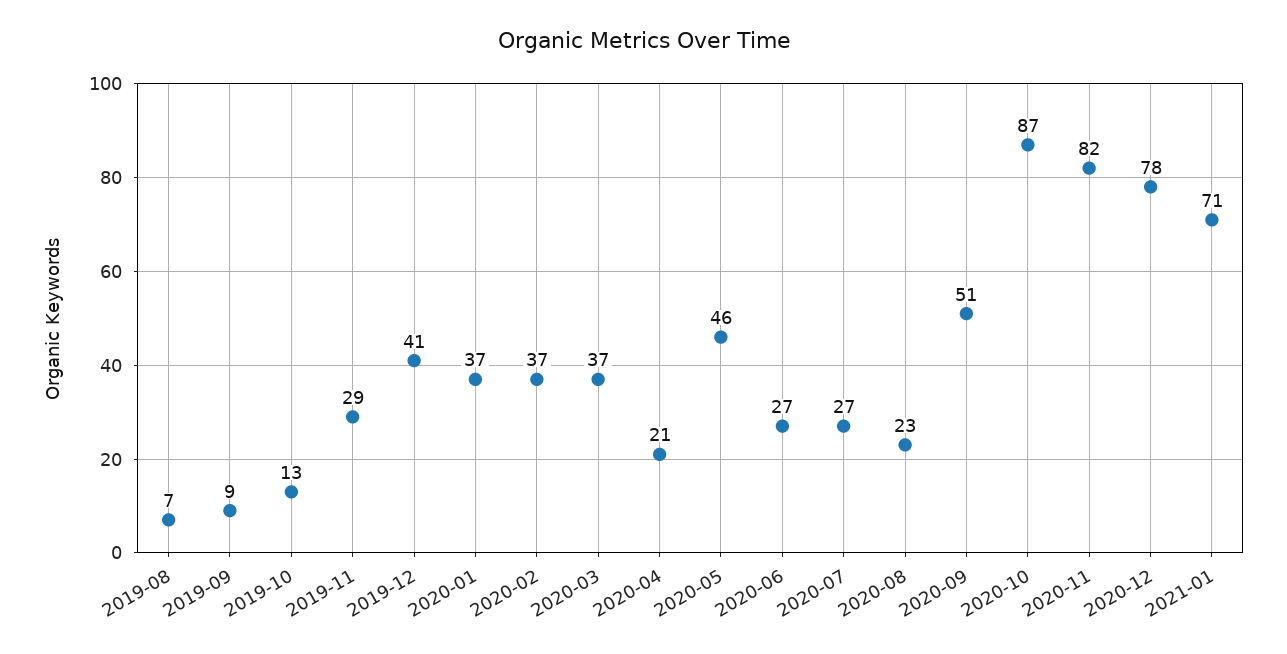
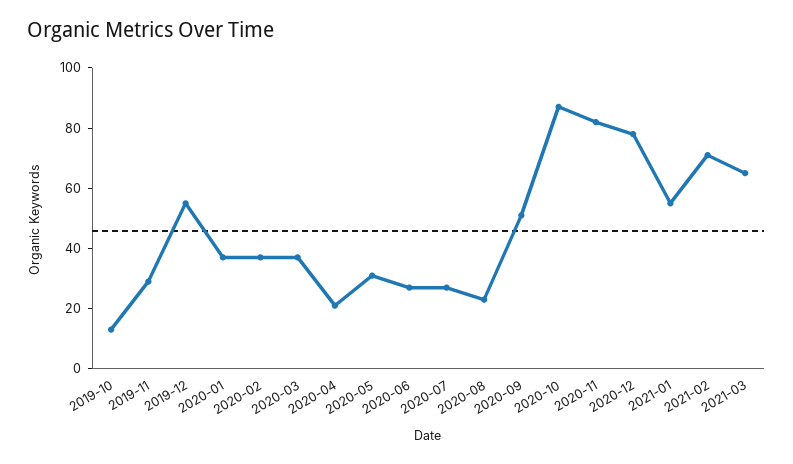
2019-08: 7 -> none
2019-09: 9 -> none
2019-12: 41 -> 55
2020-05: 46 -> 30
2021-01: 71 -> 55
2021-02: none -> 70
2021-03: none -> 65

